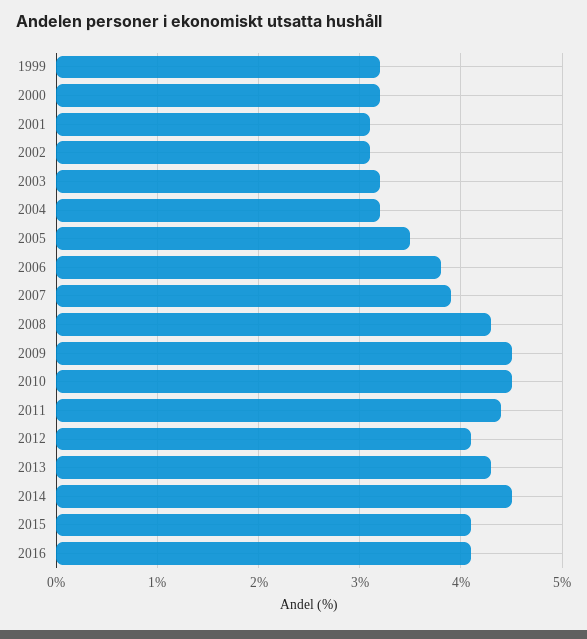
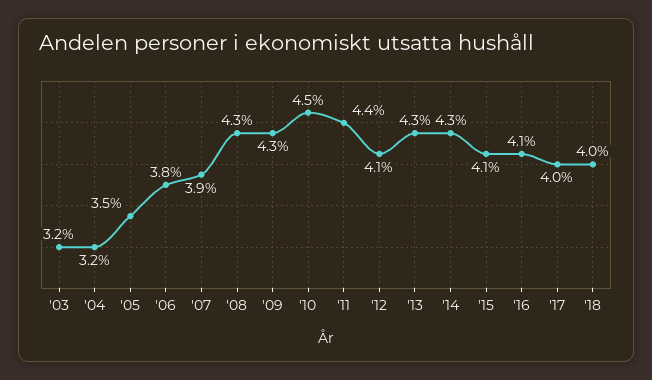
1999: 3.2 -> none
2000: 3.2 -> none
2001: 3.1 -> none
2002: 3.1 -> none
2009: 4.5 -> 4.3
2014: 4.5 -> 4.3
'17: none -> 4
'18: none -> 4

